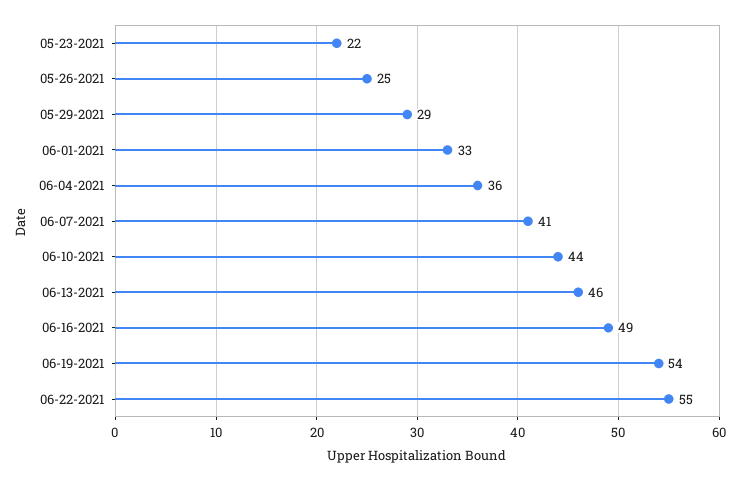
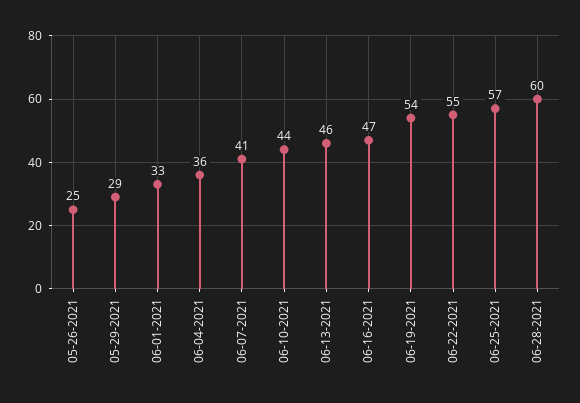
05-23-2021: 22 -> none
06-16-2021: 49 -> 47
06-25-2021: none -> 57
06-28-2021: none -> 60

